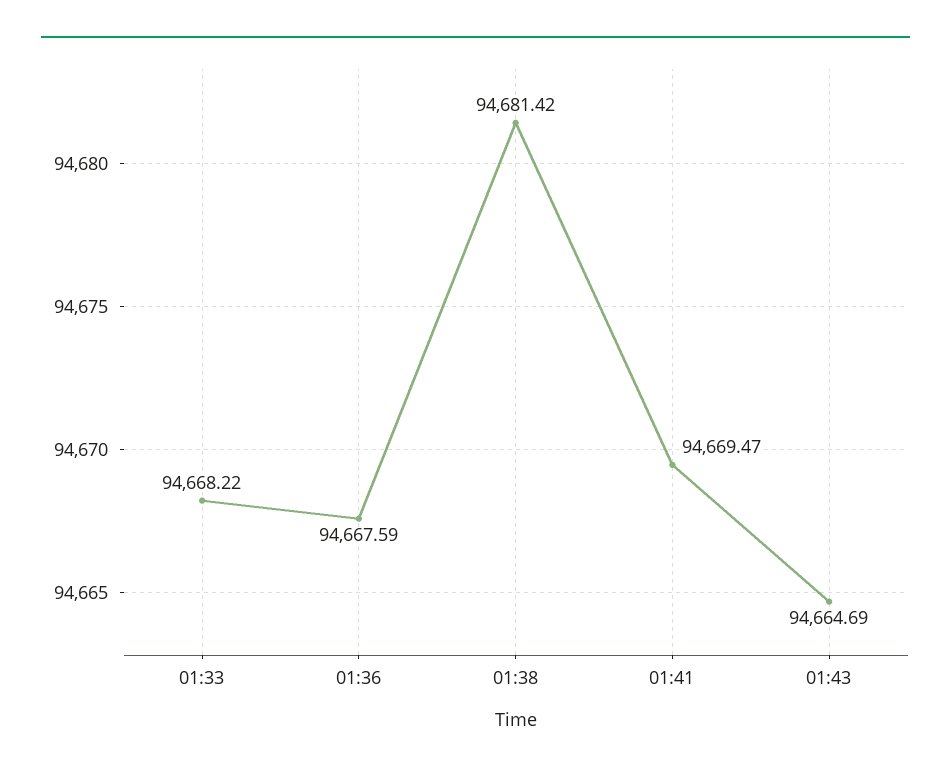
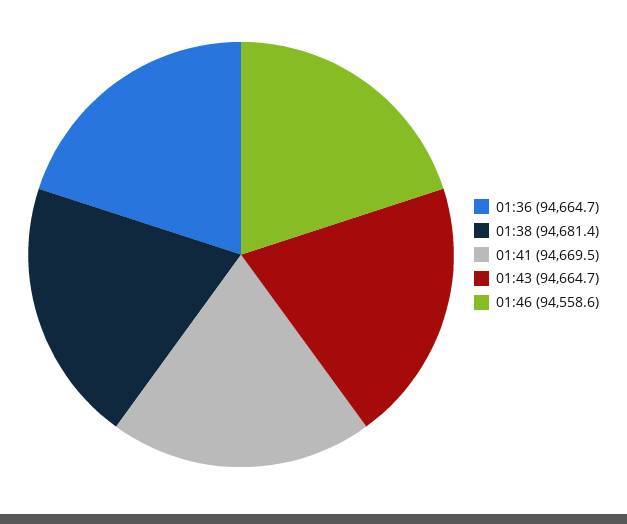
01:33: 94668.22 -> none
01:36: 94667.59 -> 94664.7
01:46: none -> 94558.6

